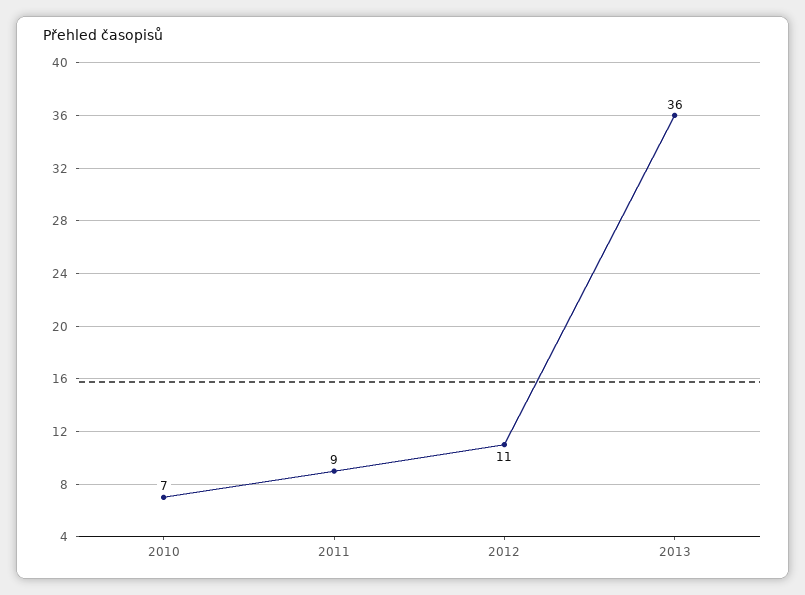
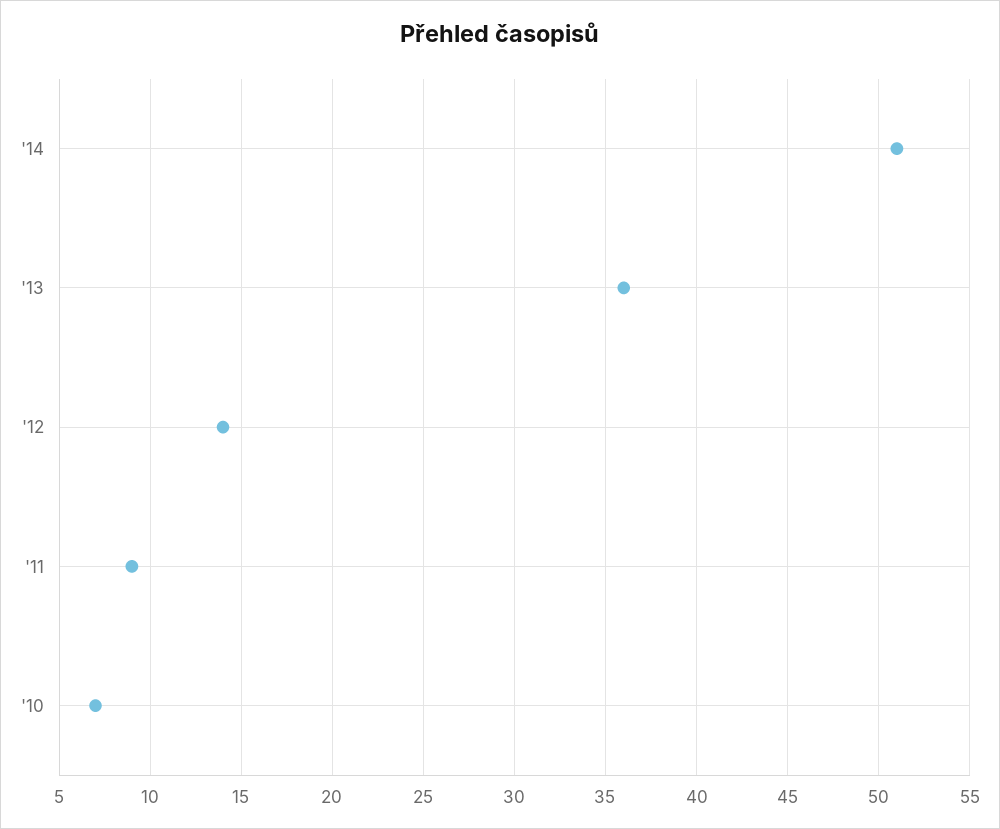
2012: 11 -> 14
'14: none -> 51

